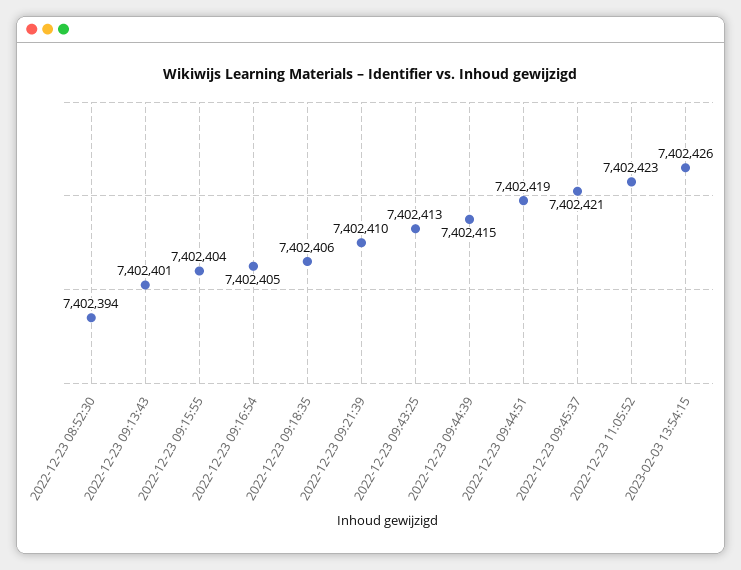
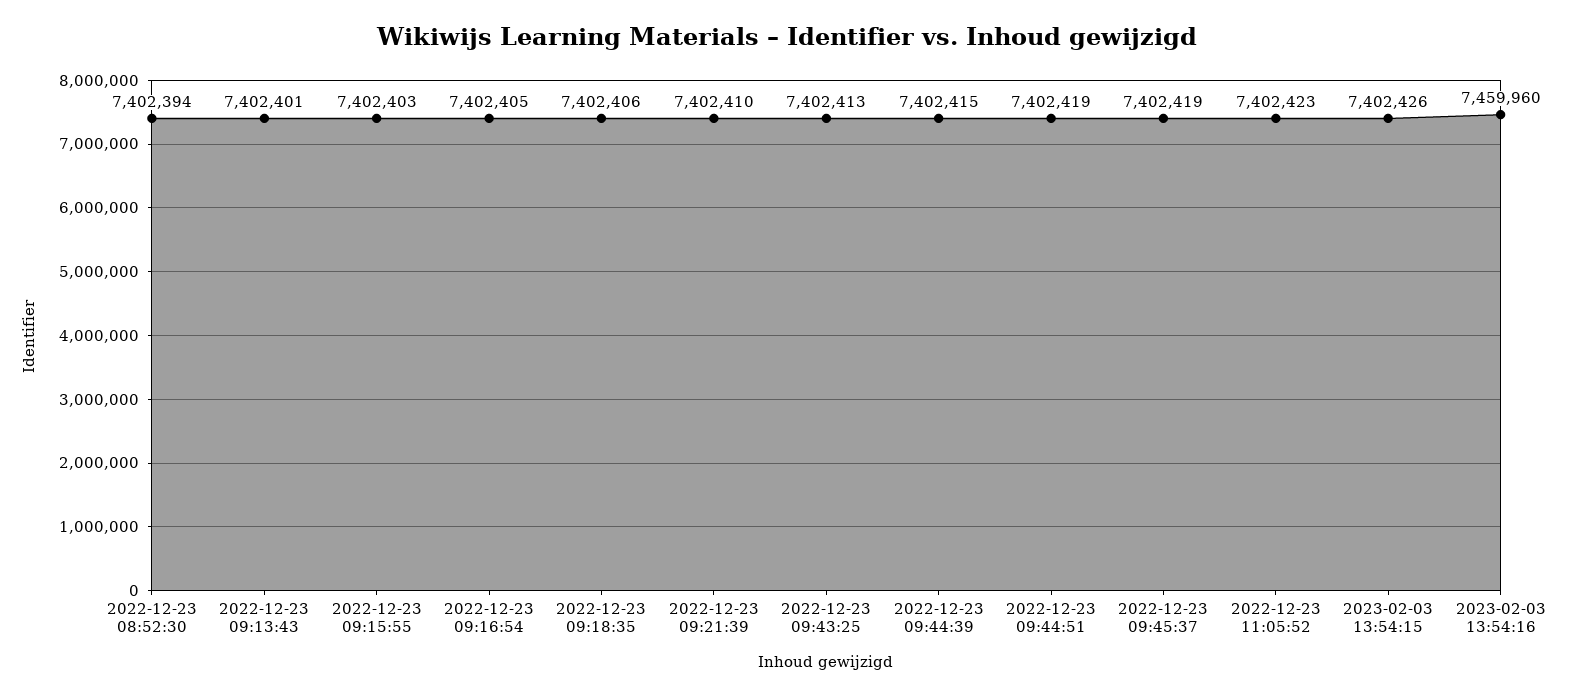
2022-12-23 09:15:55: 7402404 -> 7402403
2022-12-23 09:45:37: 7402421 -> 7402419
2023-02-03 13:54:16: none -> 7459960

